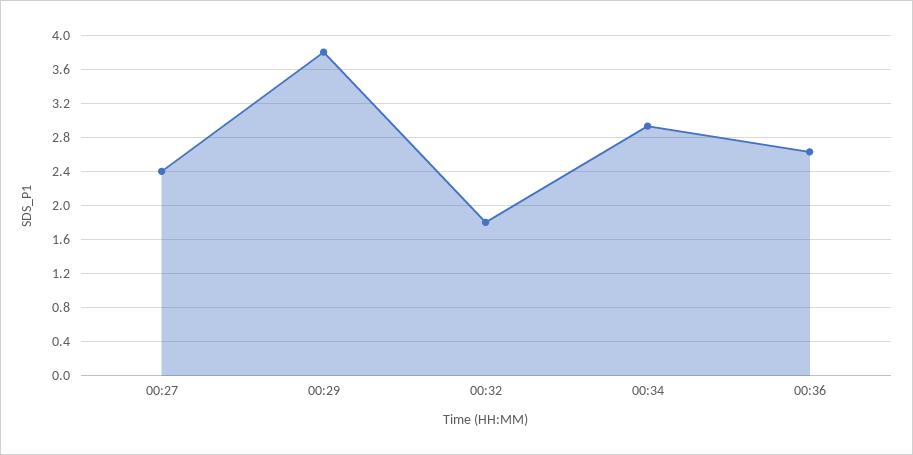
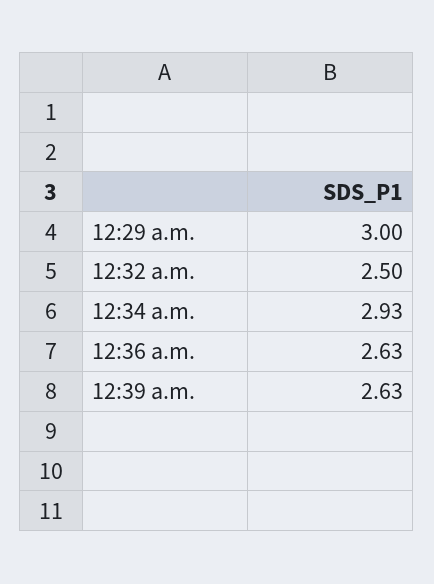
00:27: 2.4 -> none
00:29: 3.8 -> 3
00:32: 1.8 -> 2.5
12:39 a.m.: none -> 2.63

